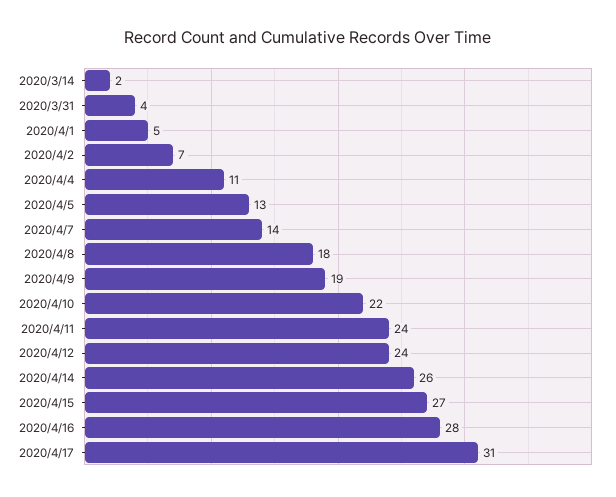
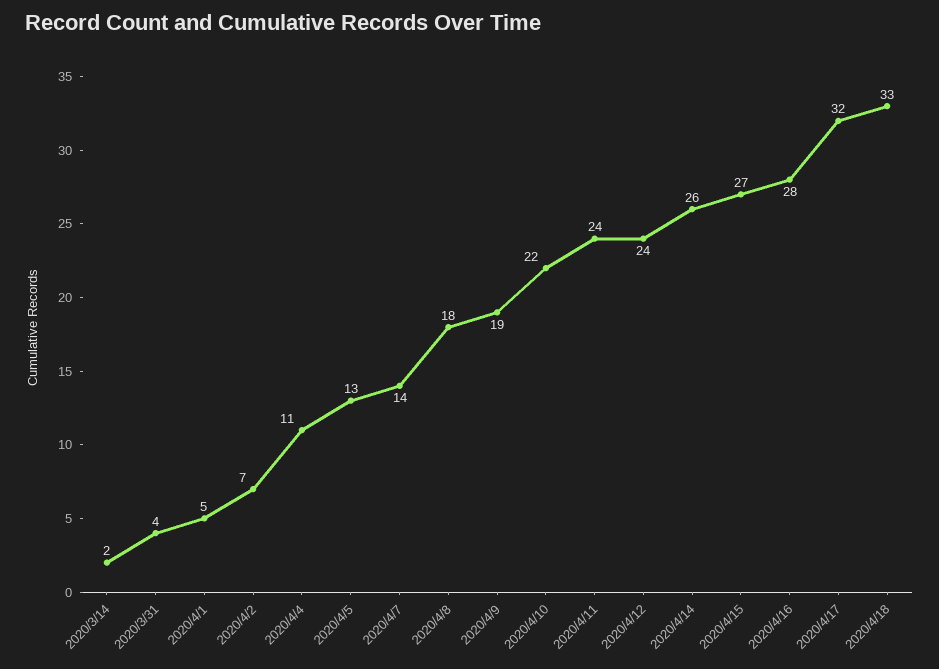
2020/4/17: 31 -> 32
2020/4/18: none -> 33

